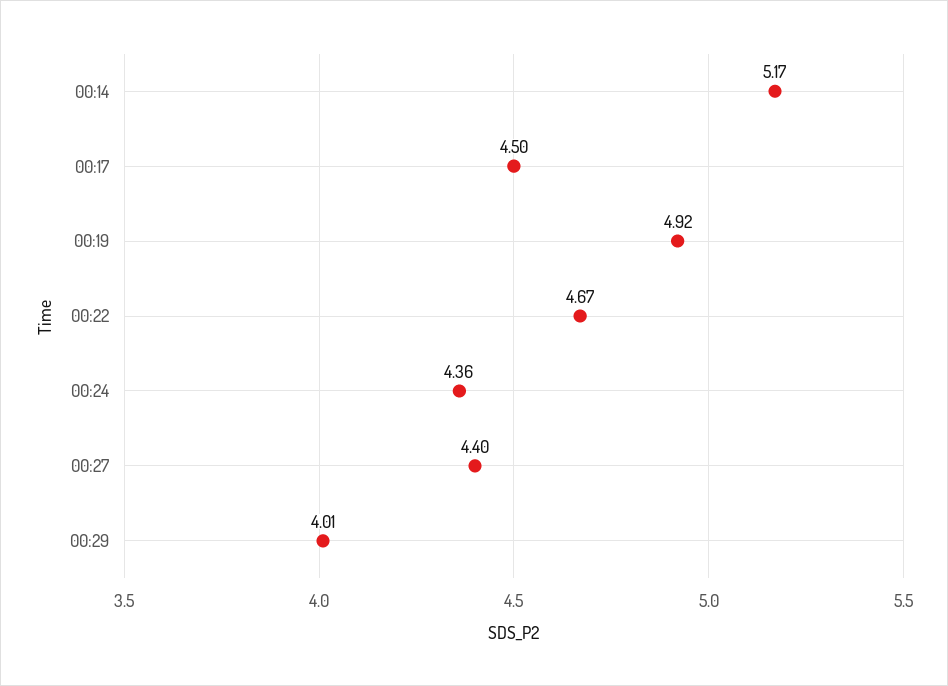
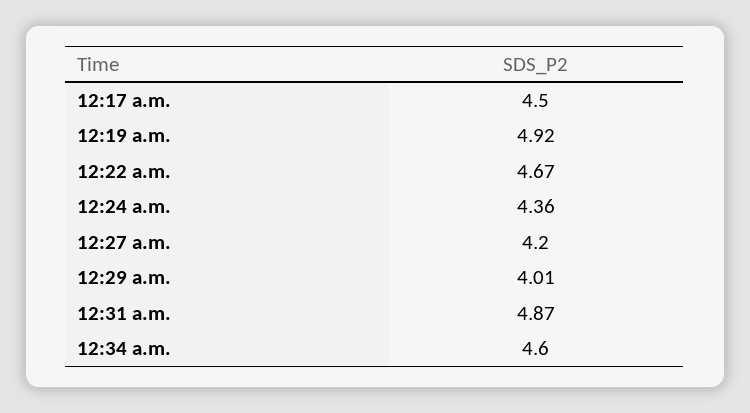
00:14: 5.17 -> none
00:27: 4.4 -> 4.2
12:31 a.m.: none -> 4.87
12:34 a.m.: none -> 4.6

